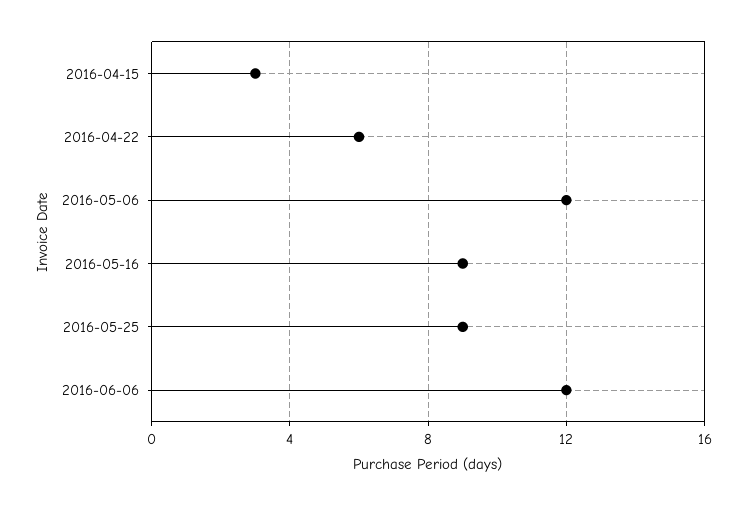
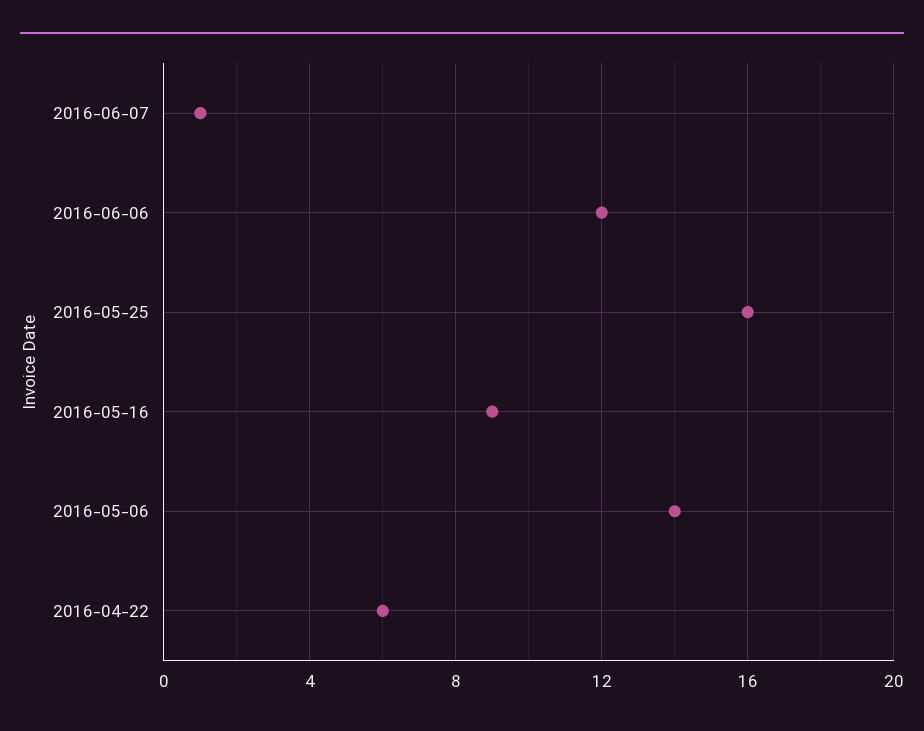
2016-04-15: 3 -> none
2016-05-06: 12 -> 14
2016-05-25: 9 -> 16
2016-06-07: none -> 1

